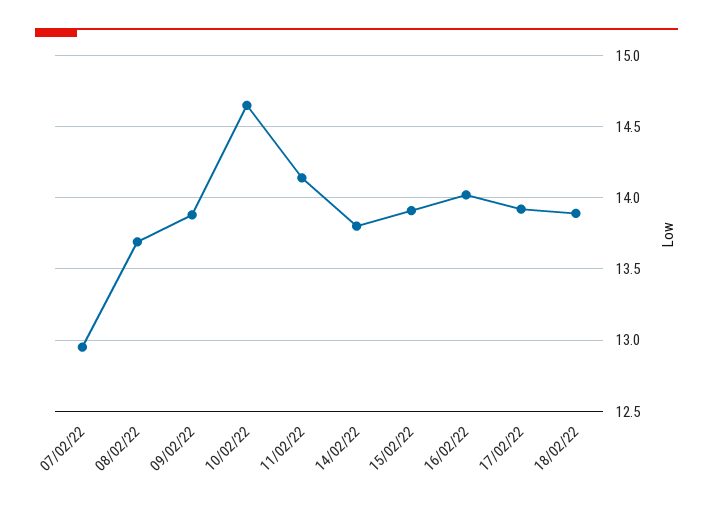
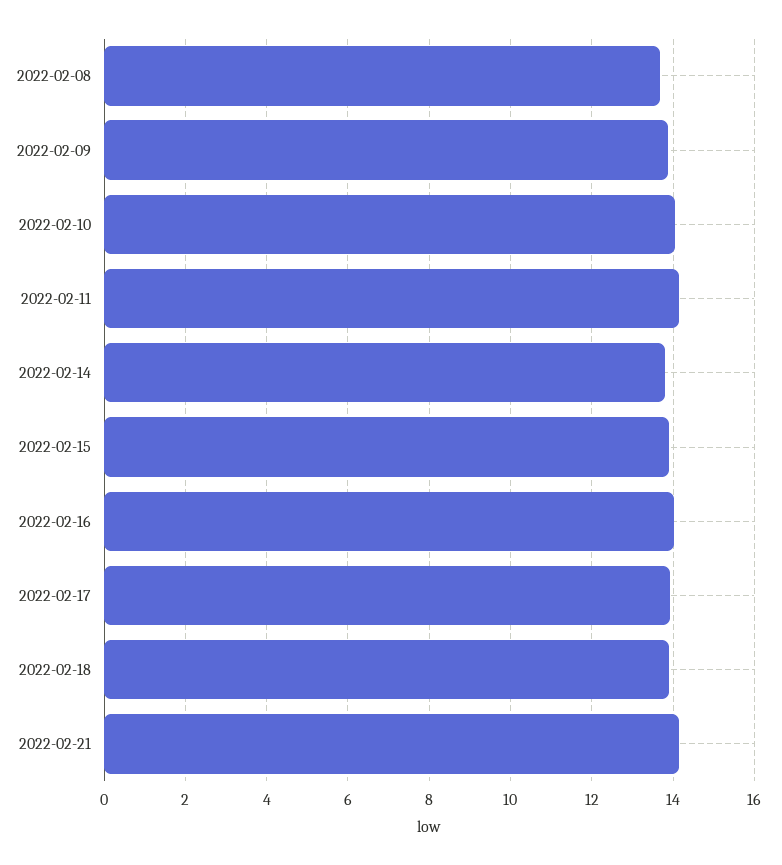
07/02/22: 12.95 -> none
10/02/22: 14.65 -> 14
2022-02-21: none -> 14.2

